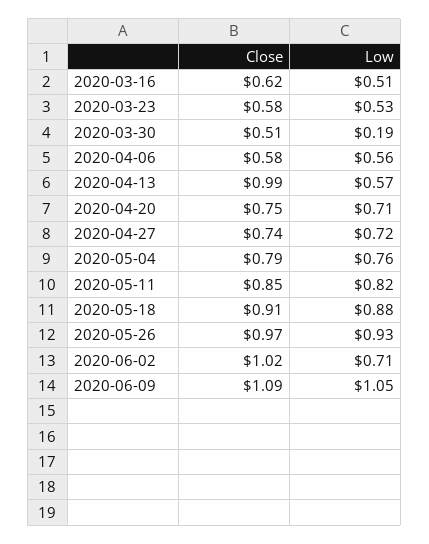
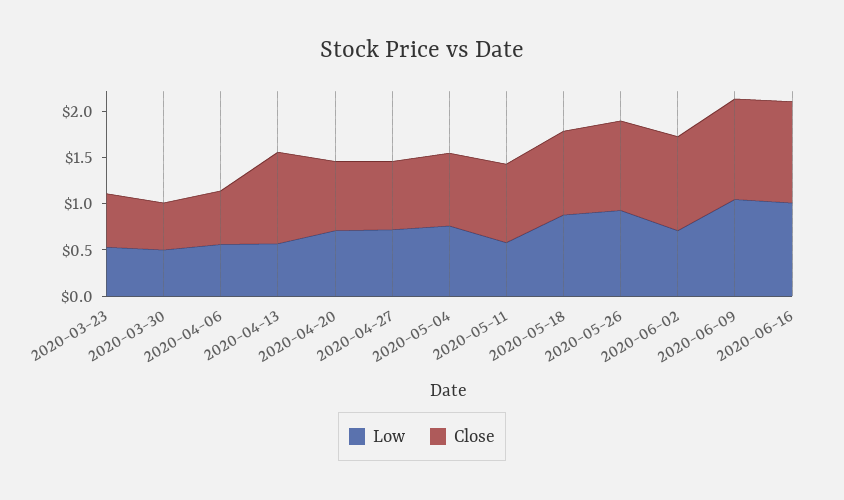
Close, 2020-03-16: 0.62 -> none
Low, 2020-03-16: 0.51 -> none
Low, 2020-03-30: 0.19 -> 0.5
Low, 2020-05-11: 0.82 -> 0.6
Low, 2020-06-16: none -> 1
Close, 2020-06-16: none -> 1.1

